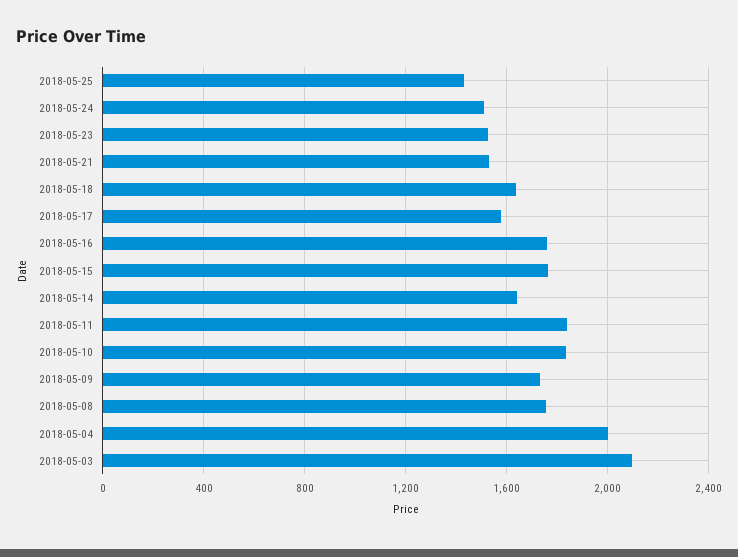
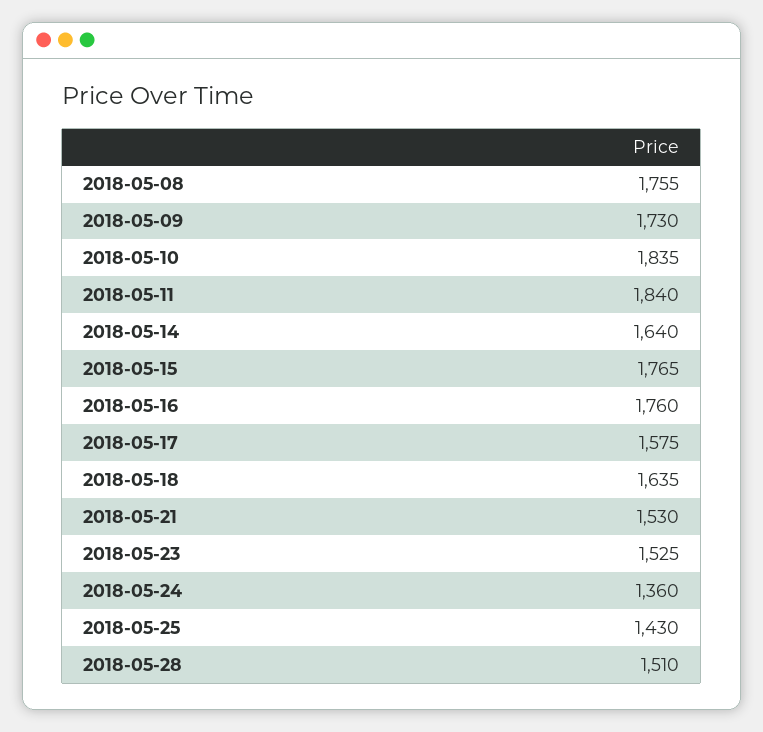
2018-05-24: 1500 -> 1360
2018-05-04: 2000 -> none
2018-05-03: 2100 -> none
2018-05-28: none -> 1510

